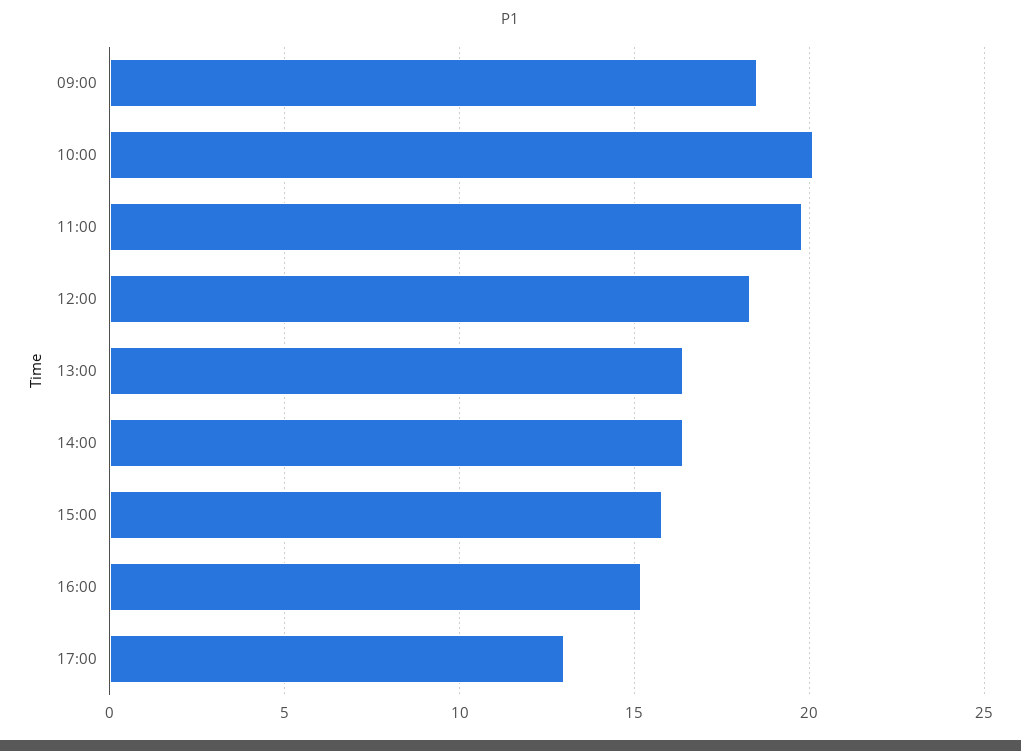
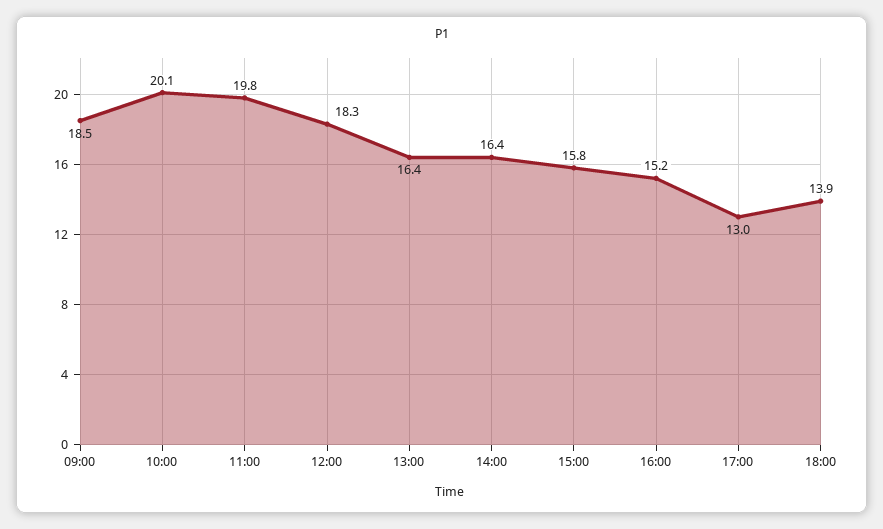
18:00: none -> 13.9

